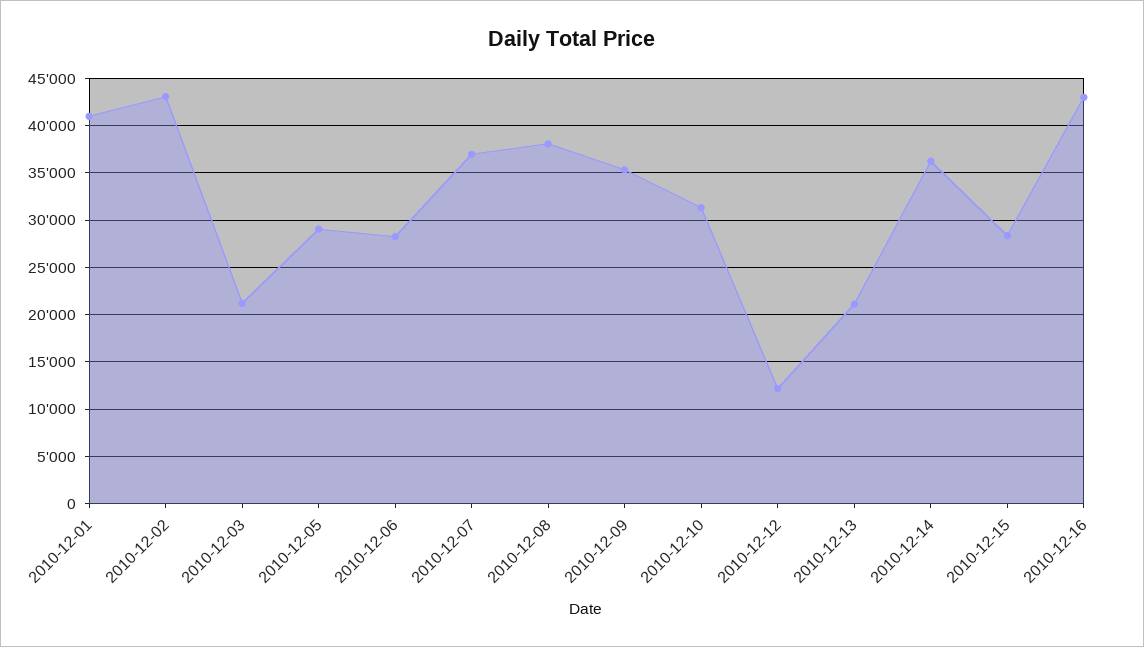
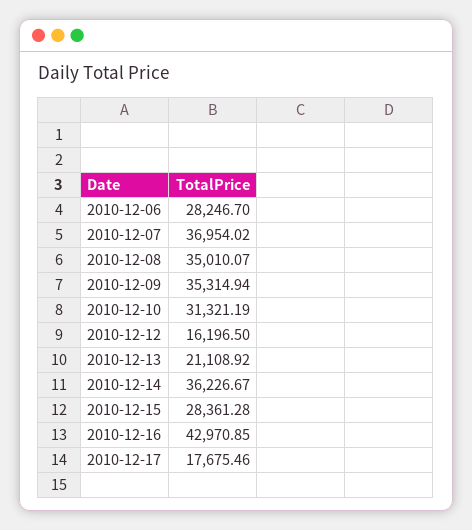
2010-12-01: 41000 -> none
2010-12-02: 43000 -> none
2010-12-03: 21000 -> none
2010-12-05: 29000 -> none
2010-12-08: 38000 -> 35010.07
2010-12-12: 12000 -> 16196.5
2010-12-17: none -> 17675.46

